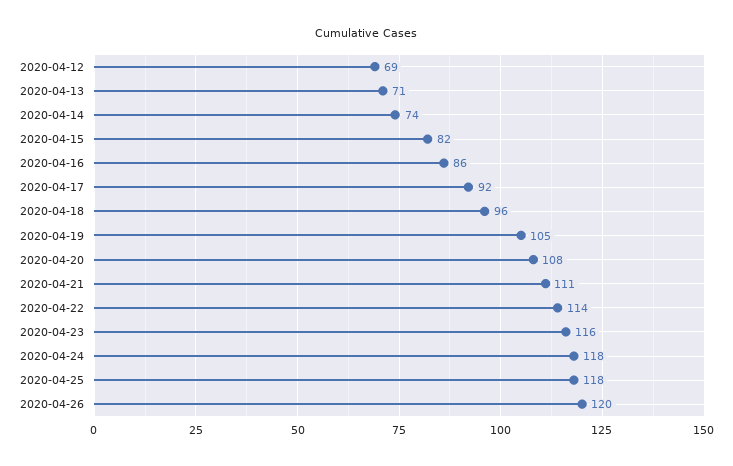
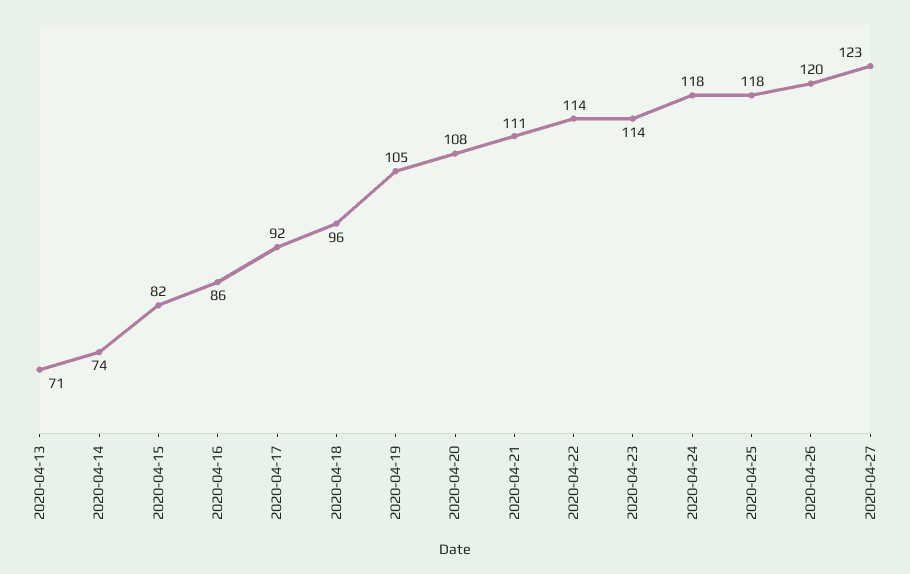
2020-04-12: 69 -> none
2020-04-23: 116 -> 114
2020-04-27: none -> 123

